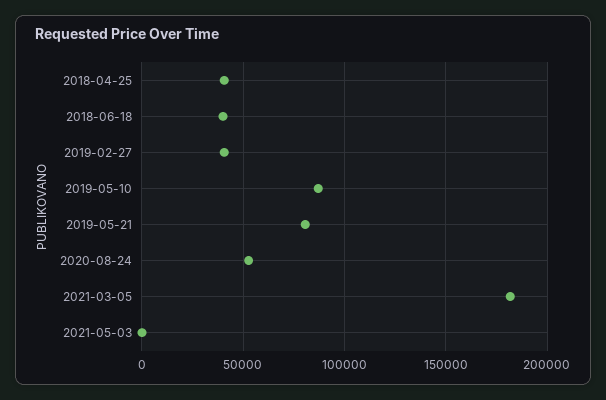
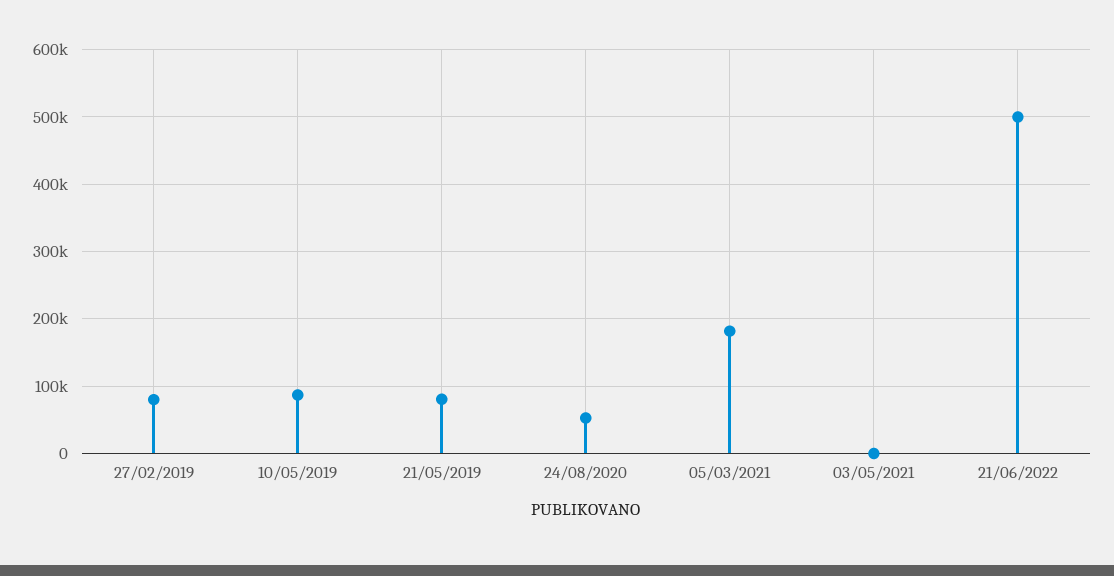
2018-04-25: 40000 -> none
2018-06-18: 40000 -> none
2019-02-27: 40000 -> 80000
21/06/2022: none -> 500000

